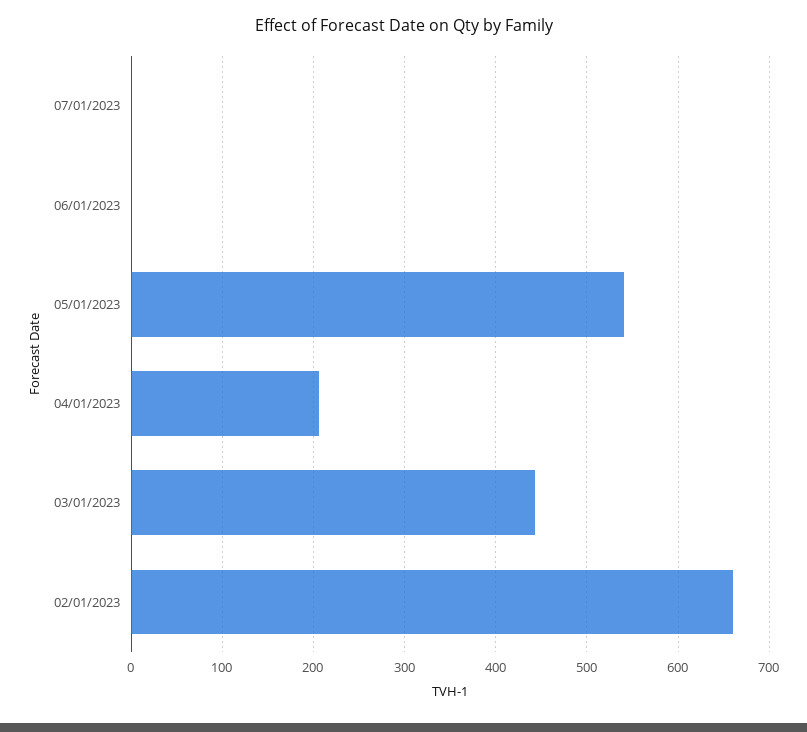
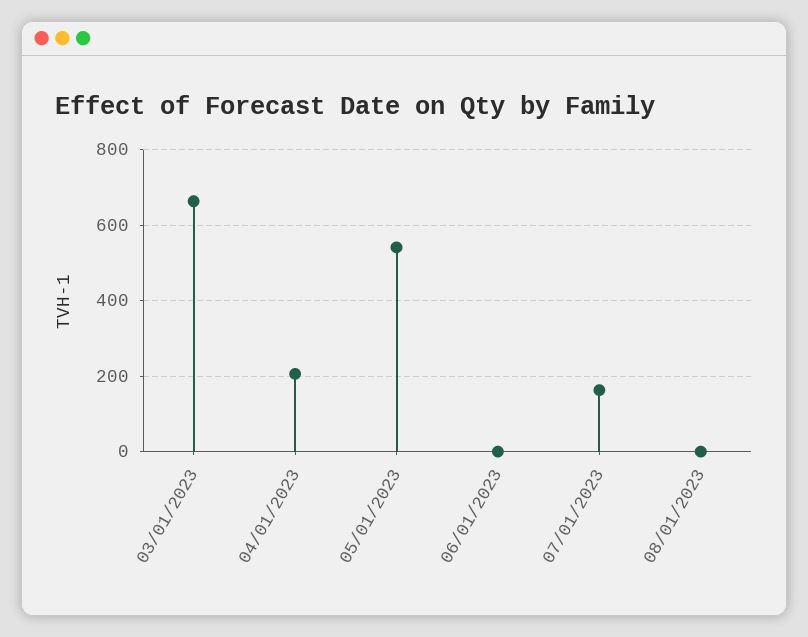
07/01/2023: 0 -> 160
03/01/2023: 440 -> 660
02/01/2023: 660 -> none
08/01/2023: none -> 0

